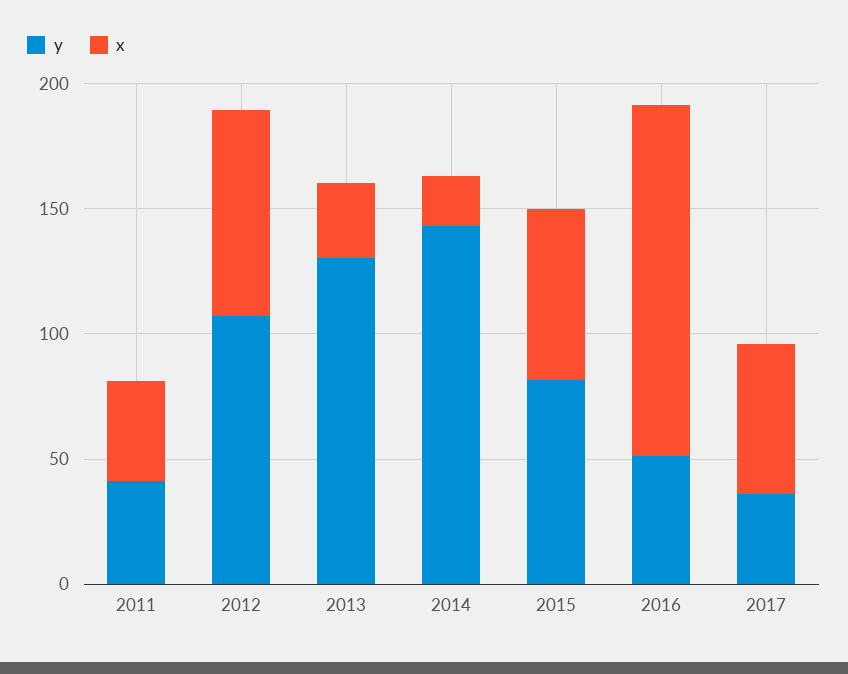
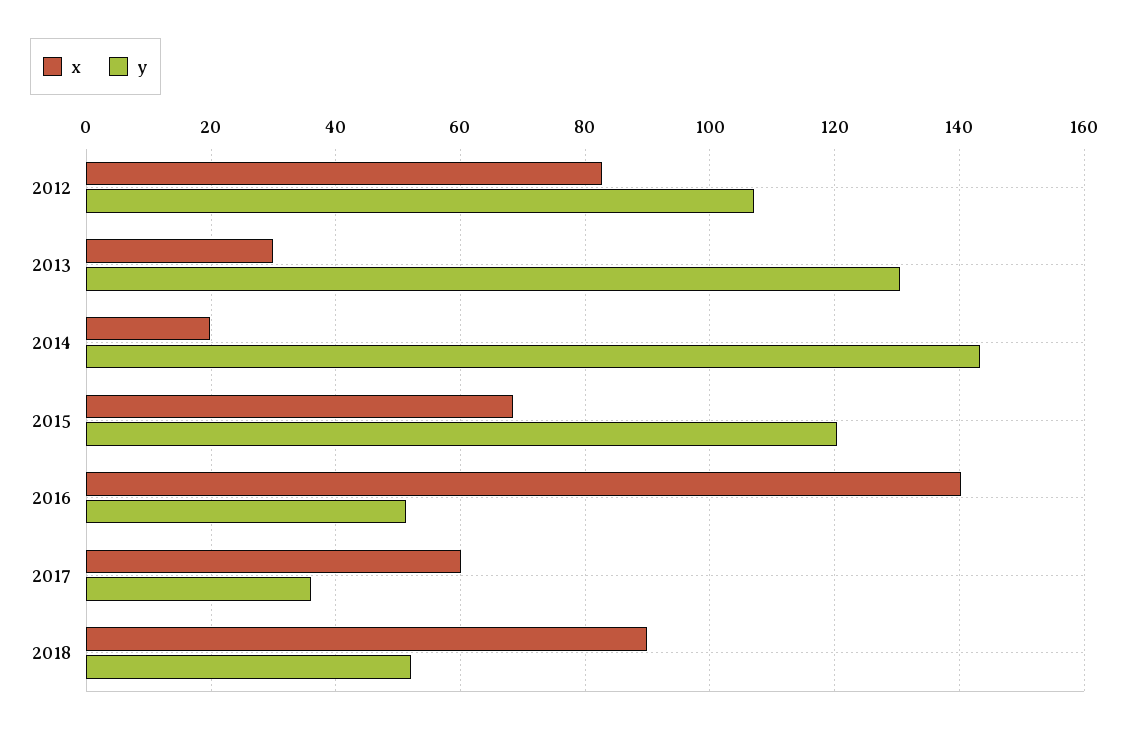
y, 2011: 40 -> none
x, 2011: 40 -> none
y, 2015: 80 -> 120
x, 2018: none -> 90
y, 2018: none -> 52

